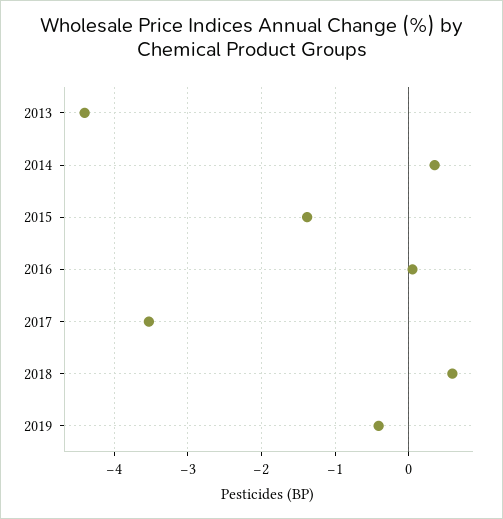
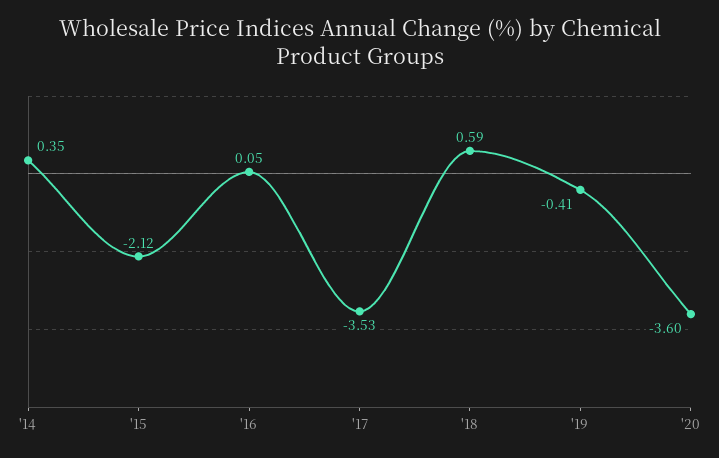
2013: -4.4 -> none
2015: -1.4 -> -2.12
'20: none -> -3.6

